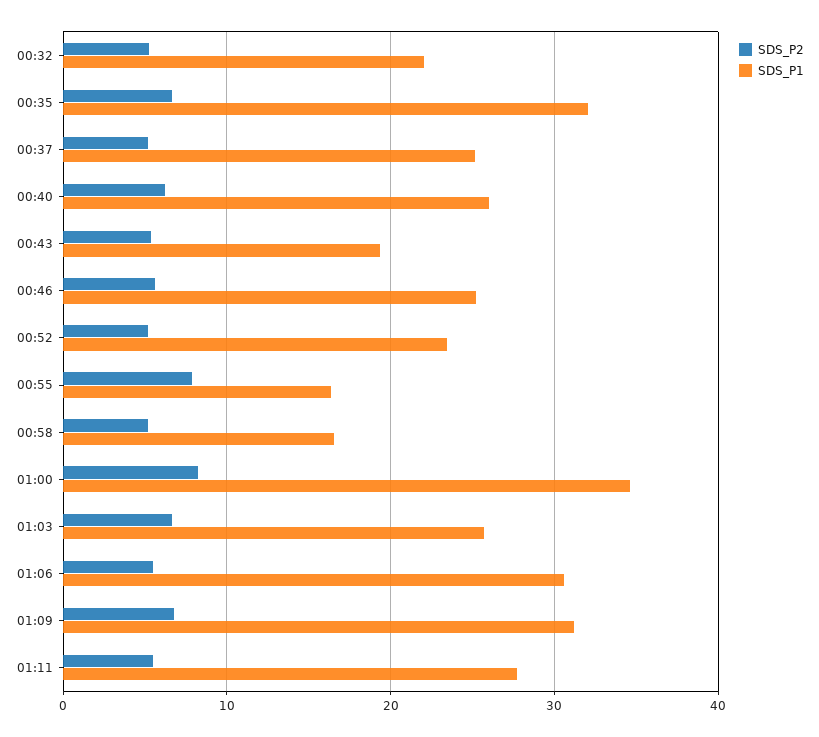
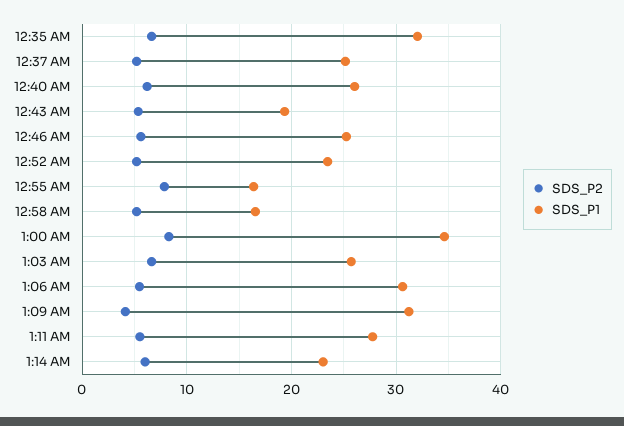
SDS_P2, 00:32: 5 -> none
SDS_P1, 00:32: 22 -> none
SDS_P2, 01:09: 7 -> 4
SDS_P2, 1:14 AM: none -> 6
SDS_P1, 1:14 AM: none -> 23

